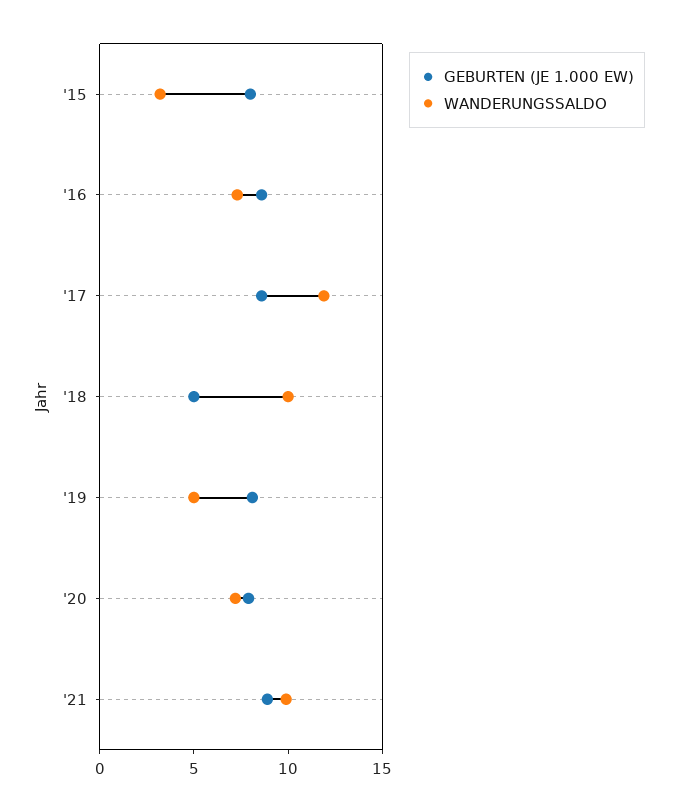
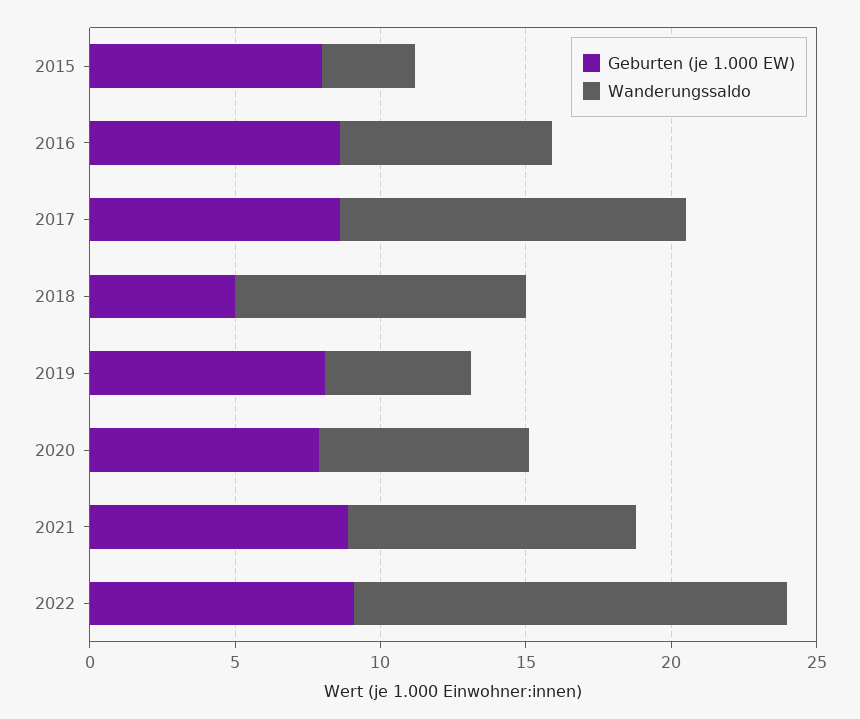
GEBURTEN (JE 1.000 EW), 2022: none -> 9
WANDERUNGSSALDO, 2022: none -> 15

